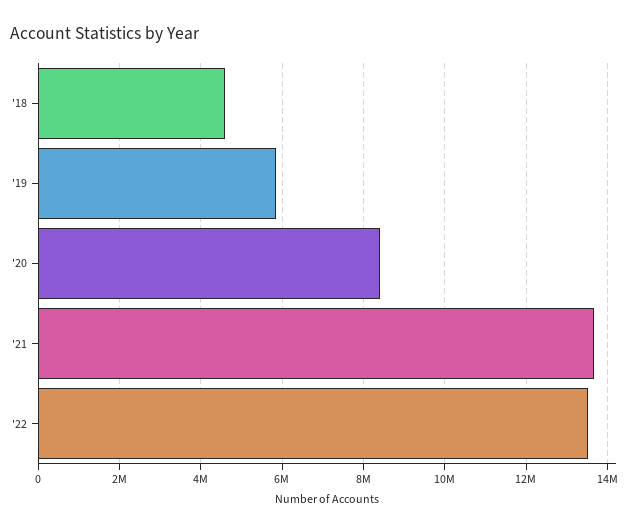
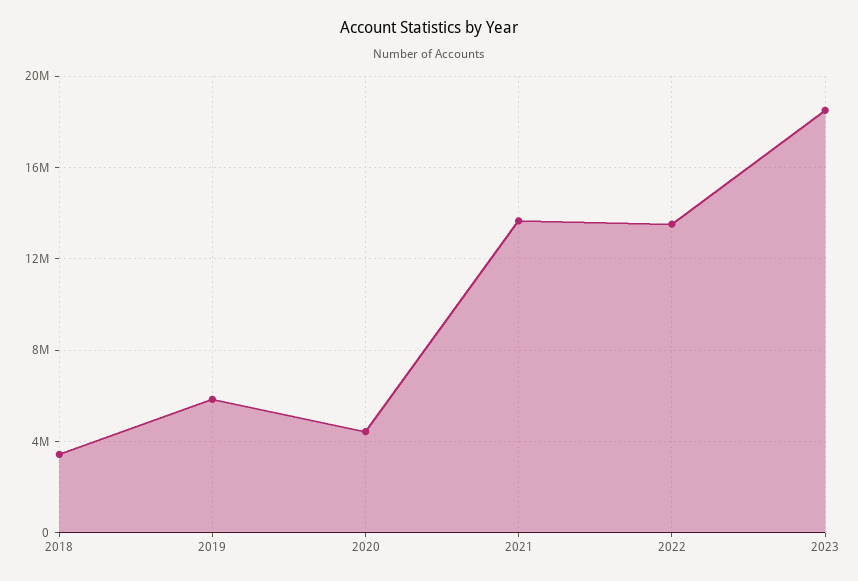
'18: 4600000 -> 3500000
'20: 8400000 -> 4500000
2023: none -> 18500000

